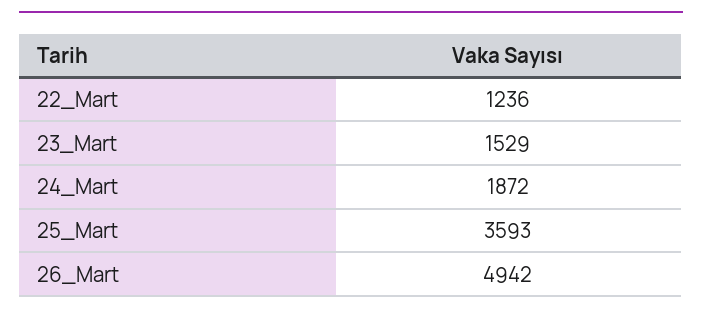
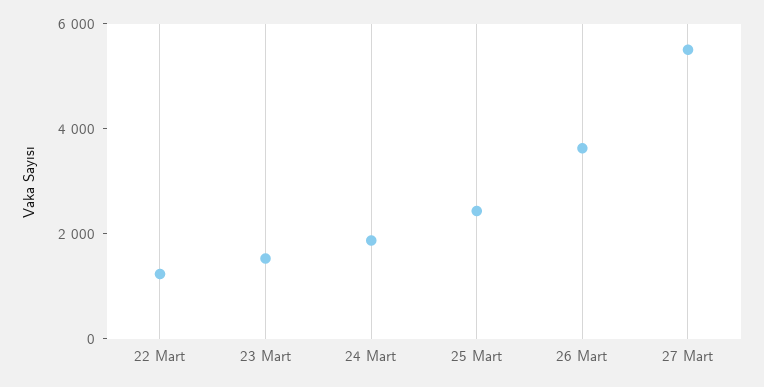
25_Mart: 3593 -> 2500
26_Mart: 4942 -> 3500
27 Mart: none -> 5500

